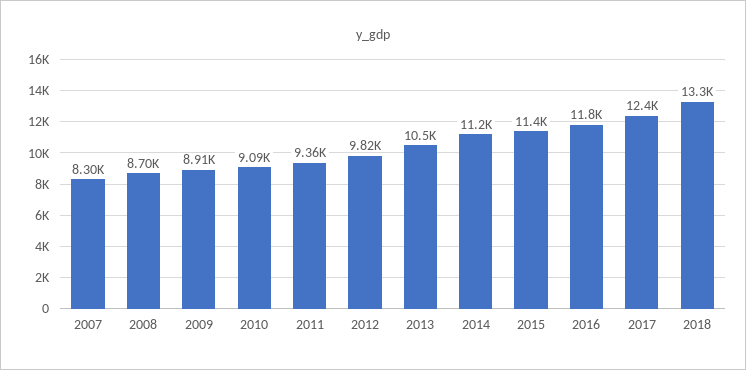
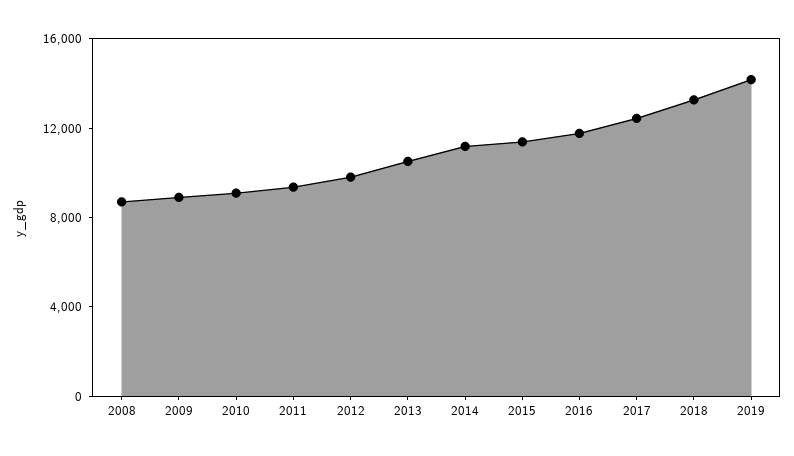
2007: 8300 -> none
2019: none -> 14000

